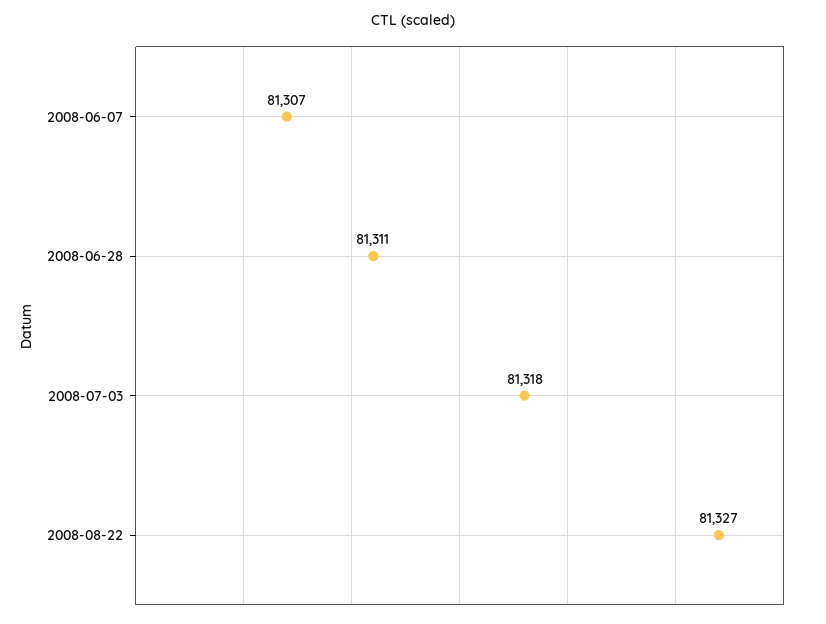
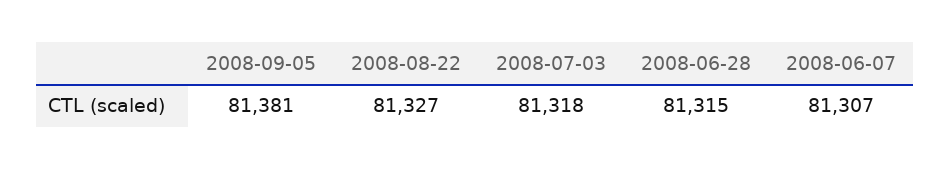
2008-06-28: 81311 -> 81315
2008-09-05: none -> 81381

